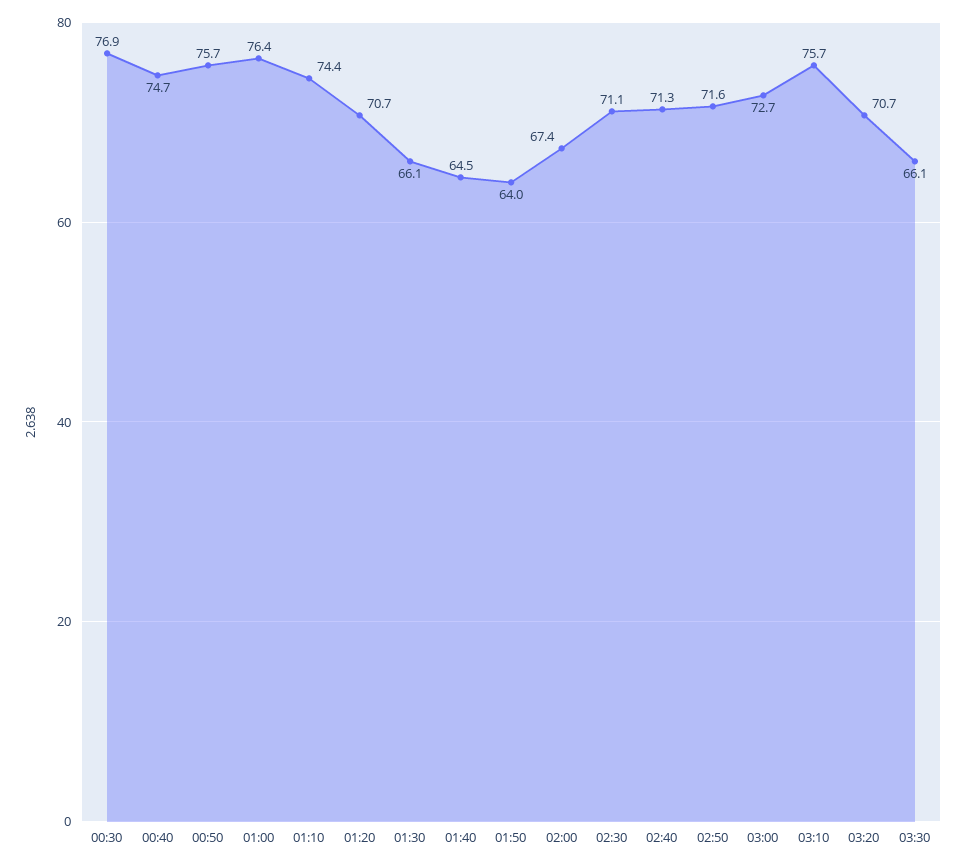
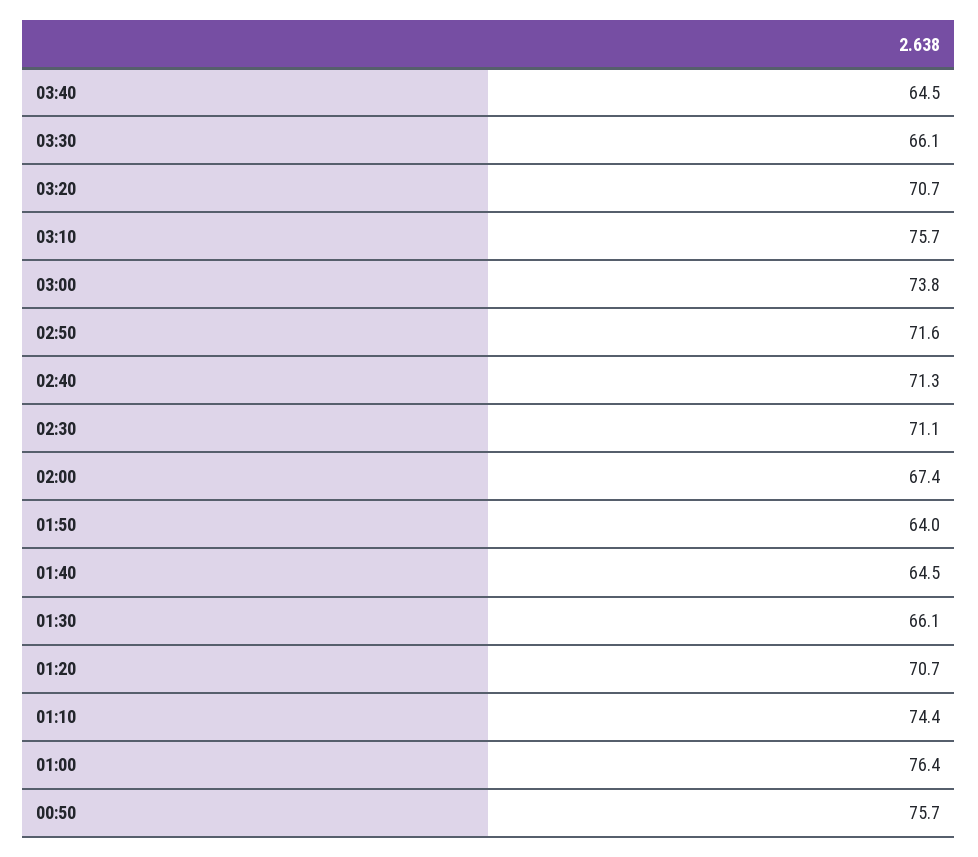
00:30: 76.9 -> none
00:40: 74.7 -> none
03:00: 72.7 -> 73.8
03:40: none -> 64.5

